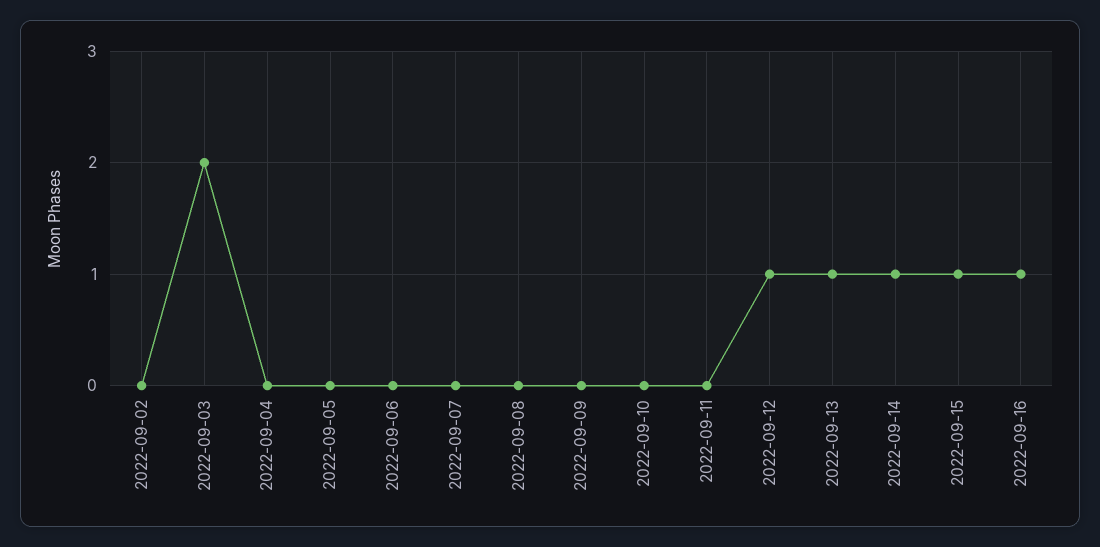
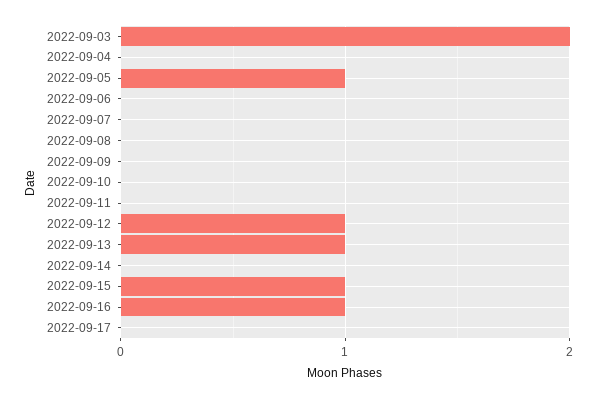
2022-09-02: 0 -> none
2022-09-05: 0 -> 1
2022-09-14: 1 -> 0
2022-09-17: none -> 0

